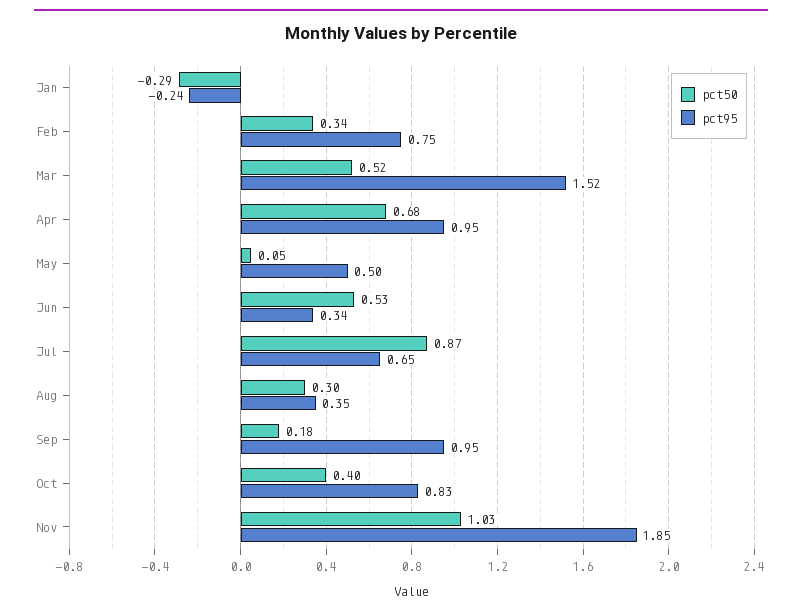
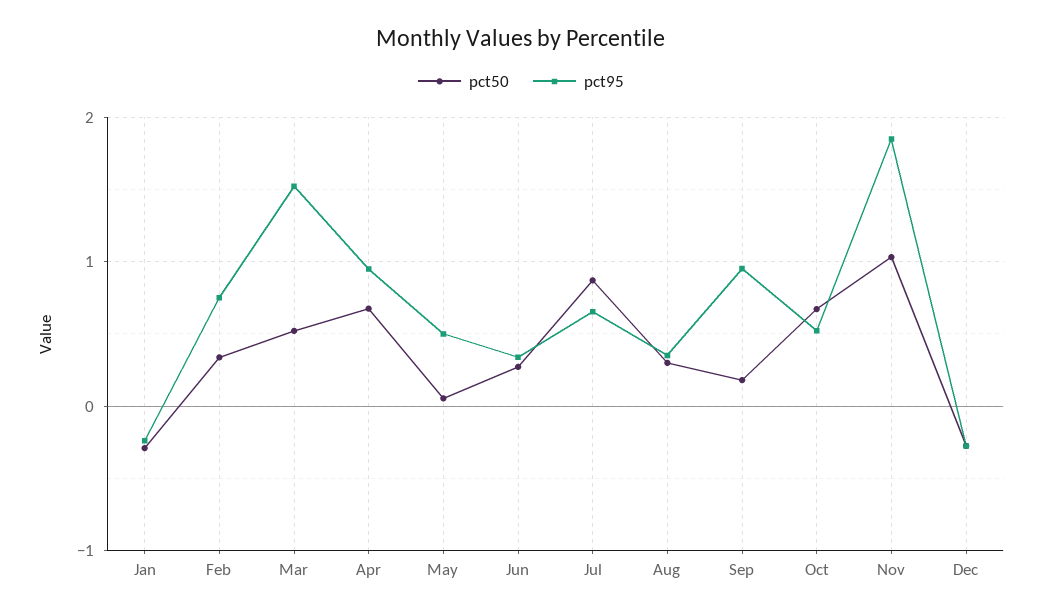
pct50, Jun: 0.53 -> 0.3
pct50, Oct: 0.4 -> 0.7
pct95, Oct: 0.83 -> 0.5
pct50, Dec: none -> -0.3
pct95, Dec: none -> -0.3

